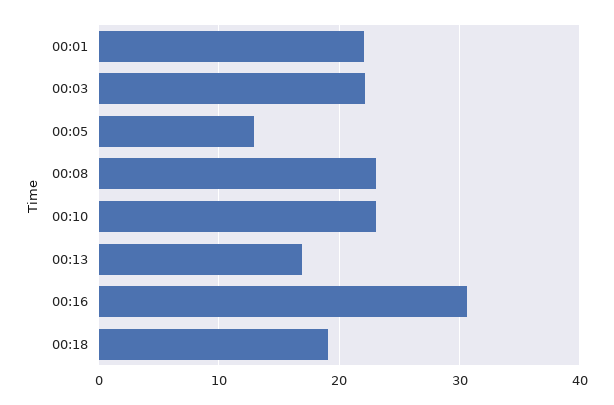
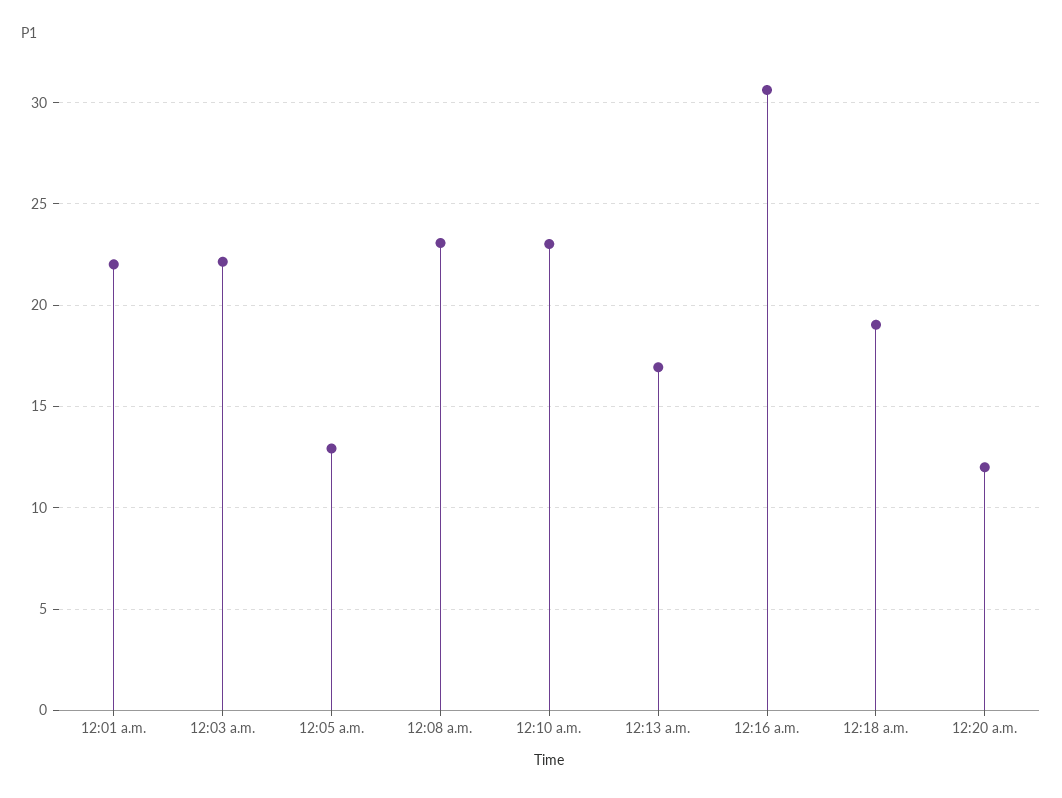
12:20 a.m.: none -> 12

